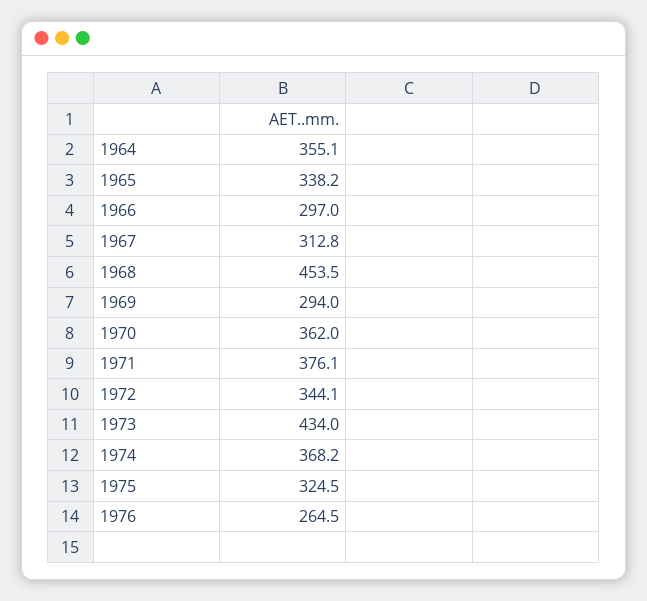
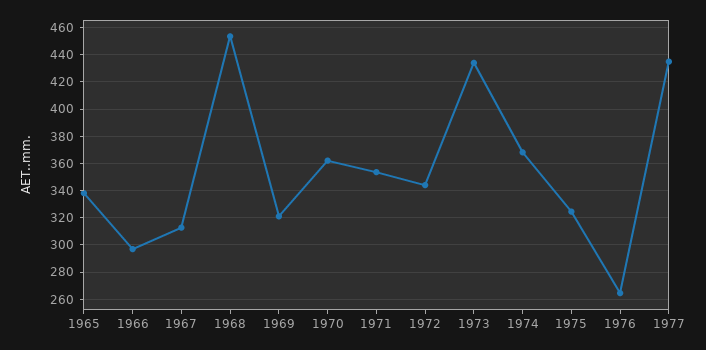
1964: 355.1 -> none
1969: 294 -> 320
1971: 376.1 -> 355
1977: none -> 435

